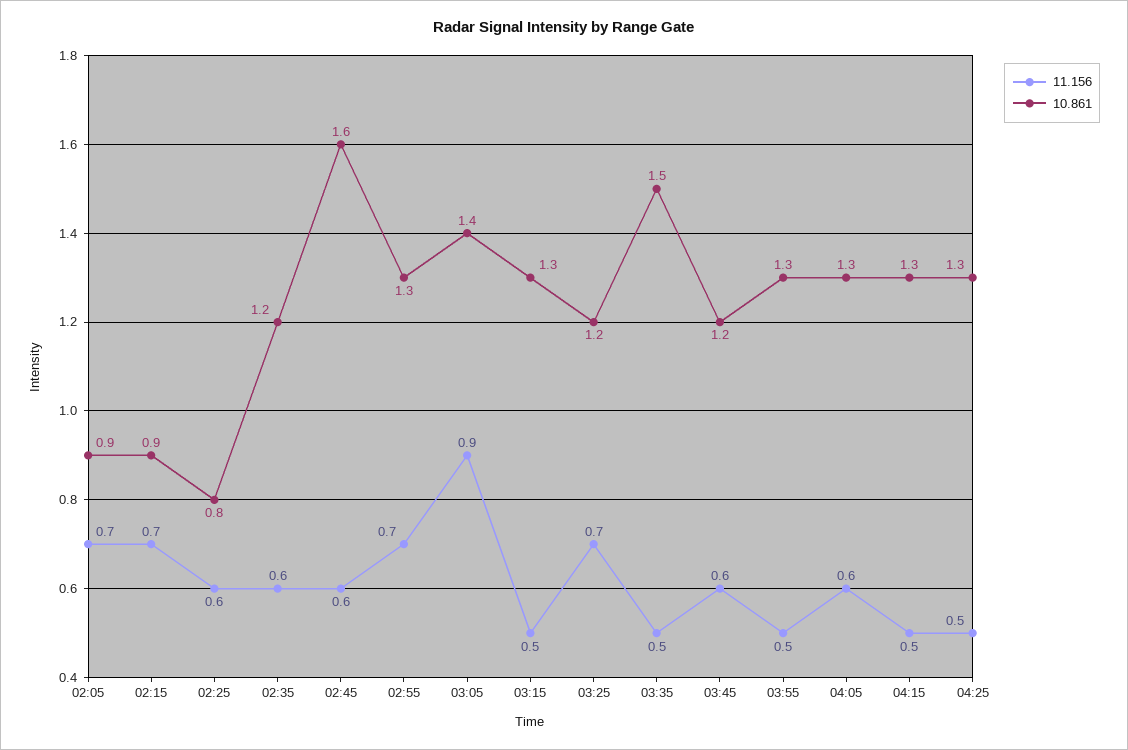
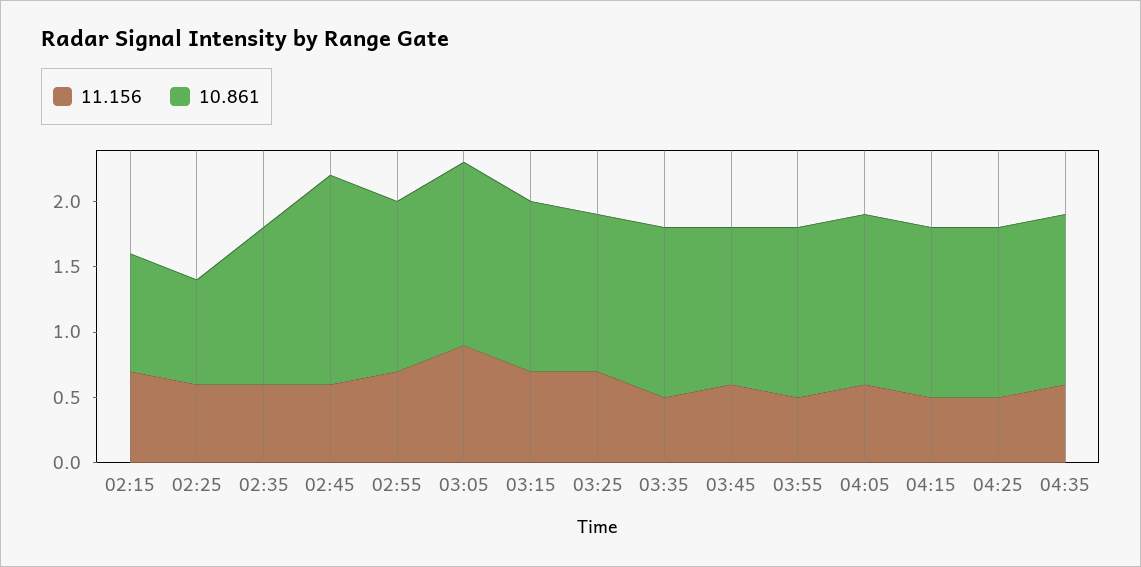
11.156, 02:05: 0.7 -> none
10.861, 02:05: 0.9 -> none
11.156, 03:15: 0.5 -> 0.7
10.861, 03:35: 1.5 -> 1.3
11.156, 04:35: none -> 0.6
10.861, 04:35: none -> 1.3

